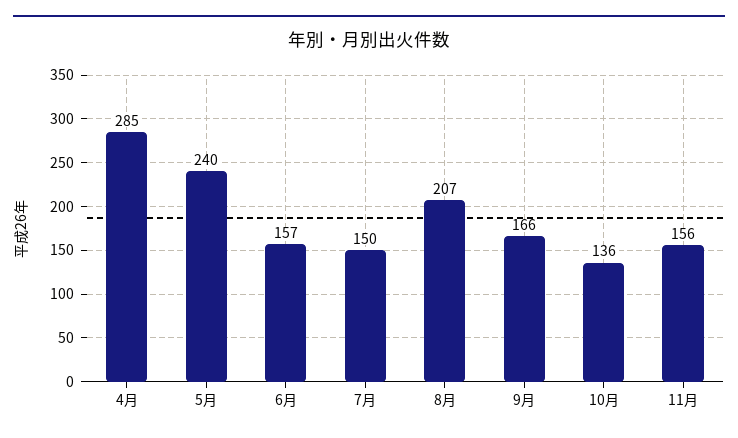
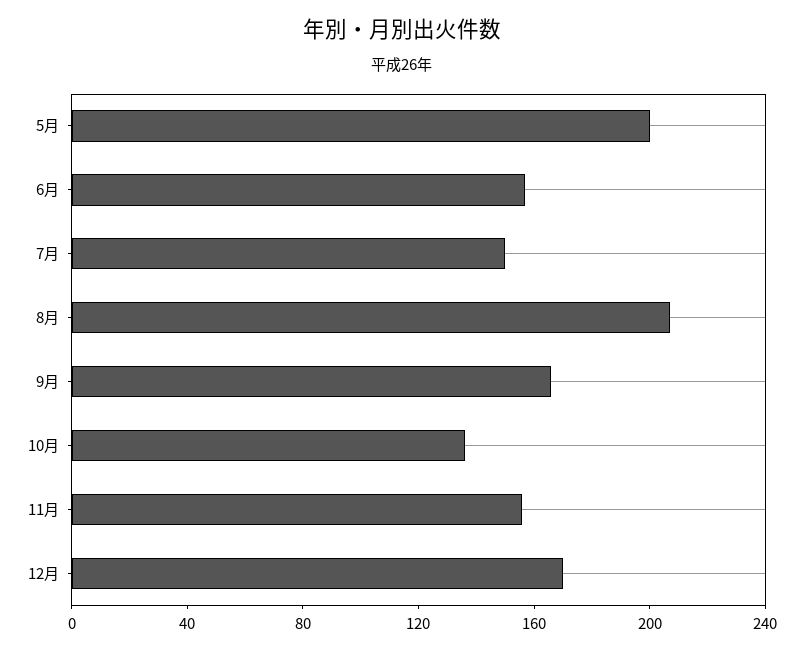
4月: 285 -> none
5月: 240 -> 200
12月: none -> 170

